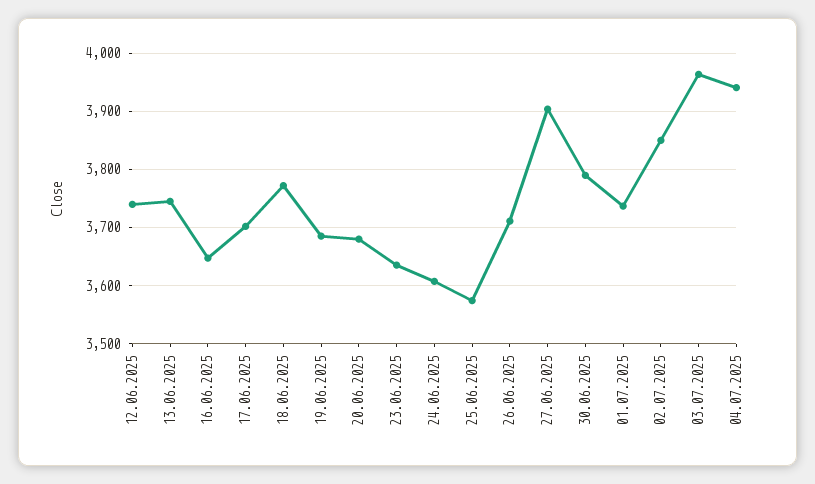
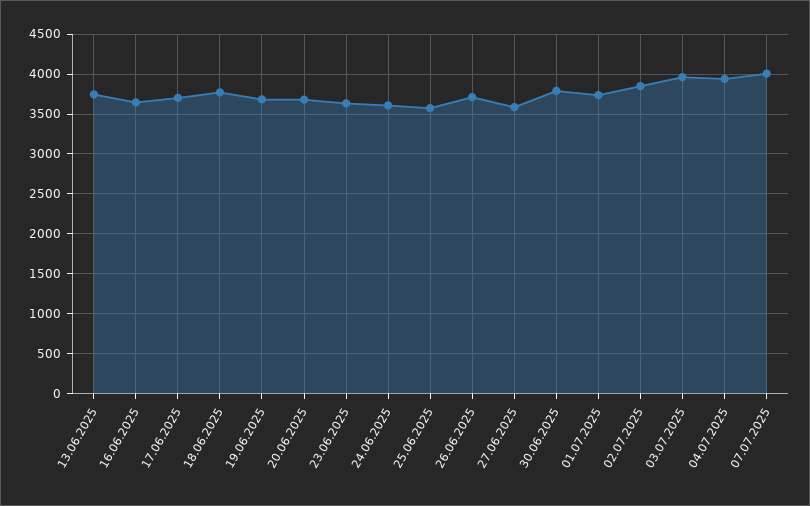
12.06.2025: 3740 -> none
27.06.2025: 3900 -> 3600
07.07.2025: none -> 4000

